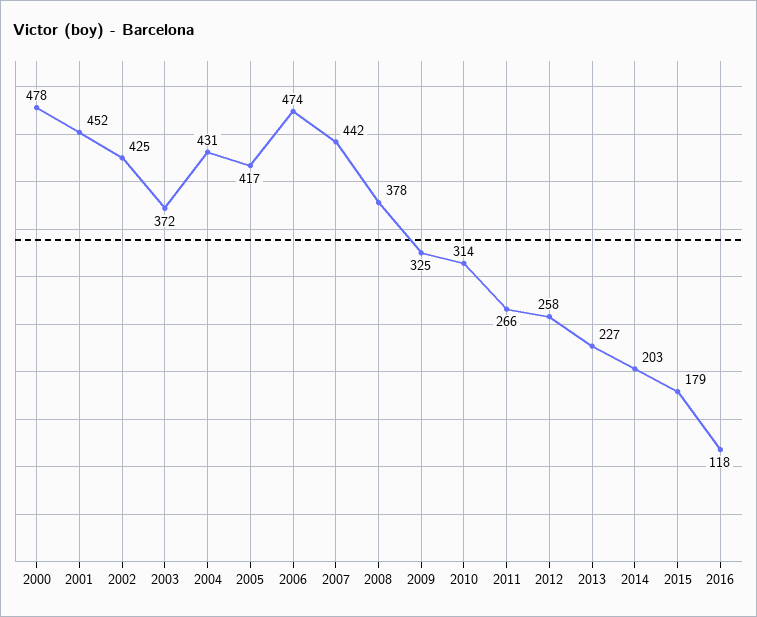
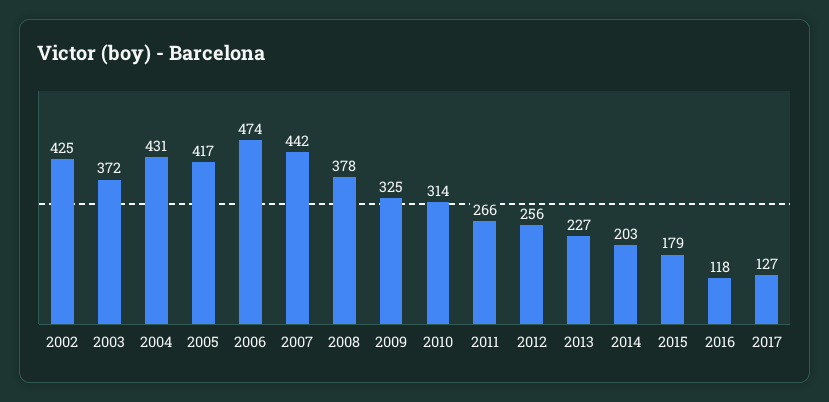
2000: 478 -> none
2001: 452 -> none
2012: 258 -> 256
2017: none -> 127

